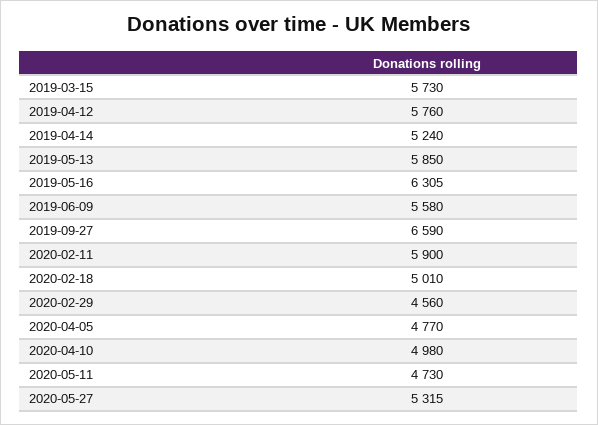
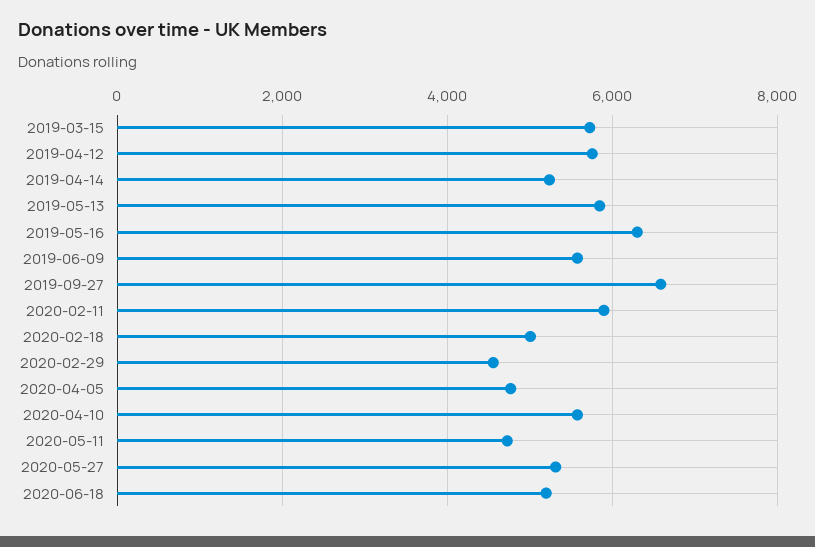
2020-04-10: 4980 -> 5600
2020-06-18: none -> 5200

